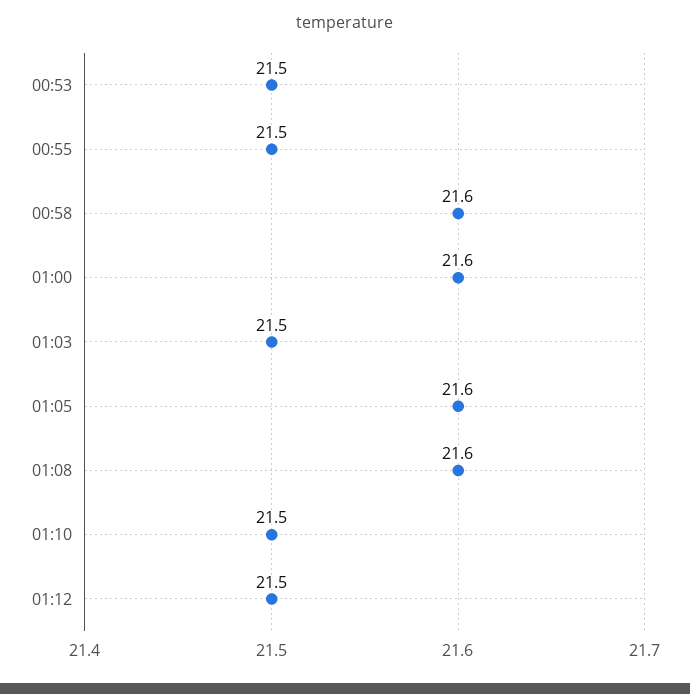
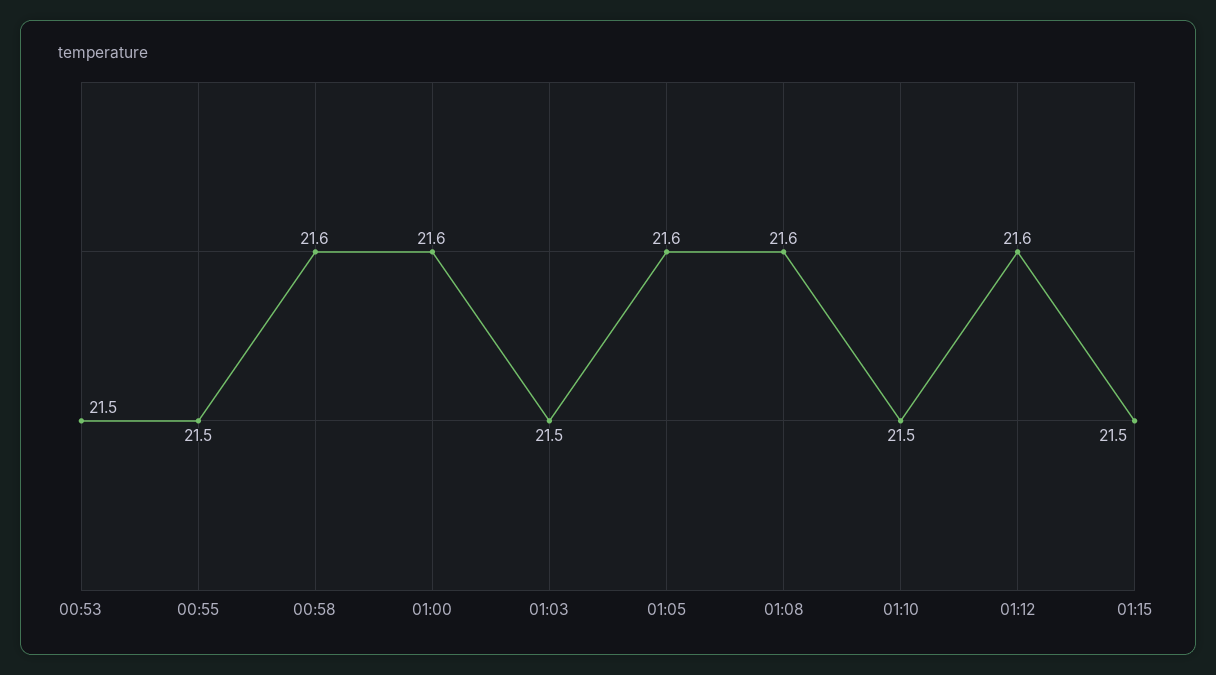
01:12: 21.5 -> 21.6
01:15: none -> 21.5

